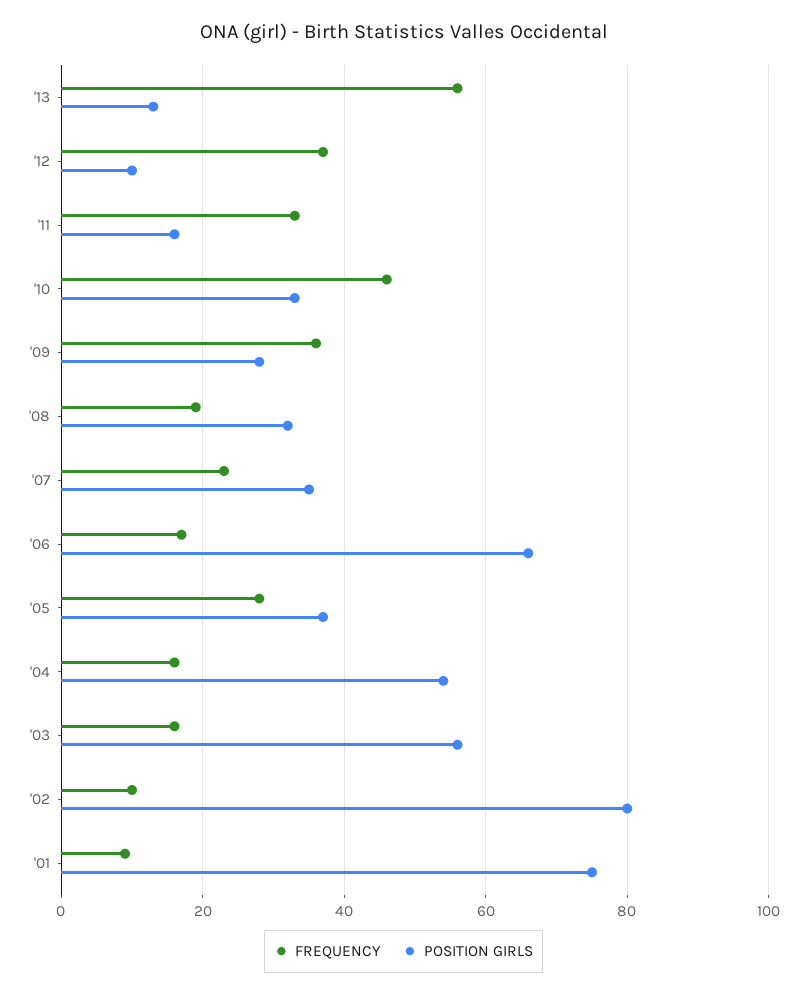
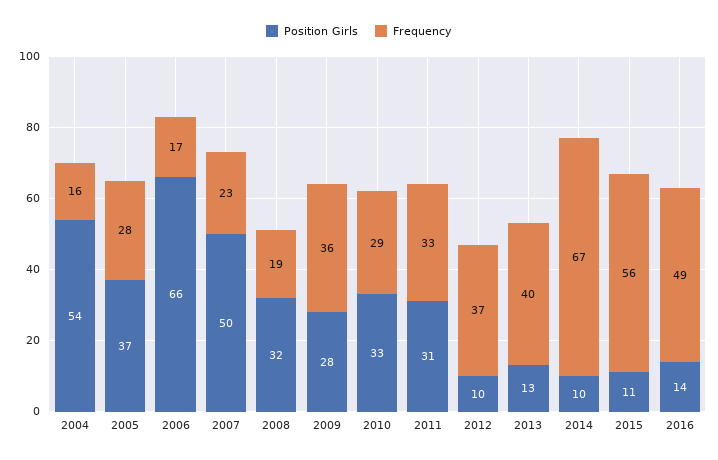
FREQUENCY, '13: 55 -> 40
POSITION GIRLS, '11: 15 -> 31
FREQUENCY, '10: 45 -> 29
POSITION GIRLS, '07: 35 -> 50
FREQUENCY, '03: 15 -> none
POSITION GIRLS, '03: 55 -> none
FREQUENCY, '02: 10 -> none
POSITION GIRLS, '02: 80 -> none
FREQUENCY, '01: 10 -> none
POSITION GIRLS, '01: 75 -> none
POSITION GIRLS, 2014: none -> 10
FREQUENCY, 2014: none -> 67
POSITION GIRLS, 2015: none -> 11
FREQUENCY, 2015: none -> 56
POSITION GIRLS, 2016: none -> 14
FREQUENCY, 2016: none -> 49

